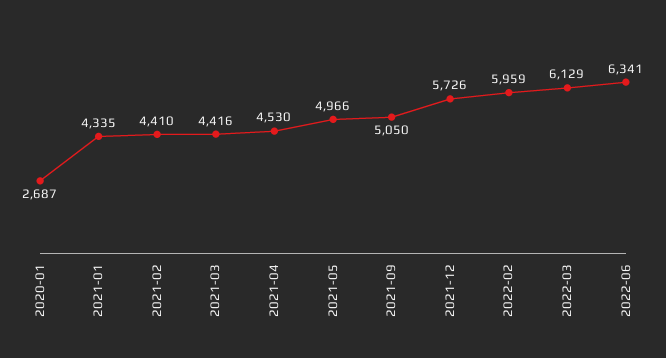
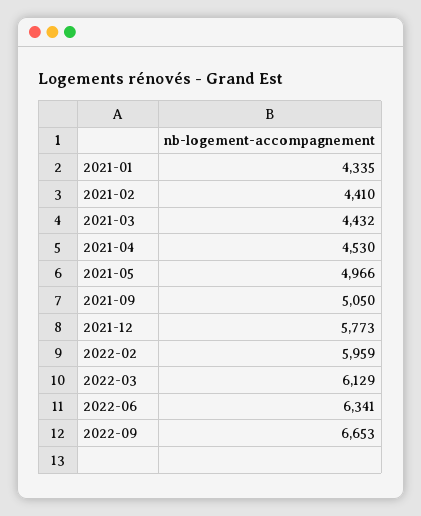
2020-01: 2687 -> none
2021-03: 4416 -> 4432
2021-12: 5726 -> 5773
2022-09: none -> 6653

